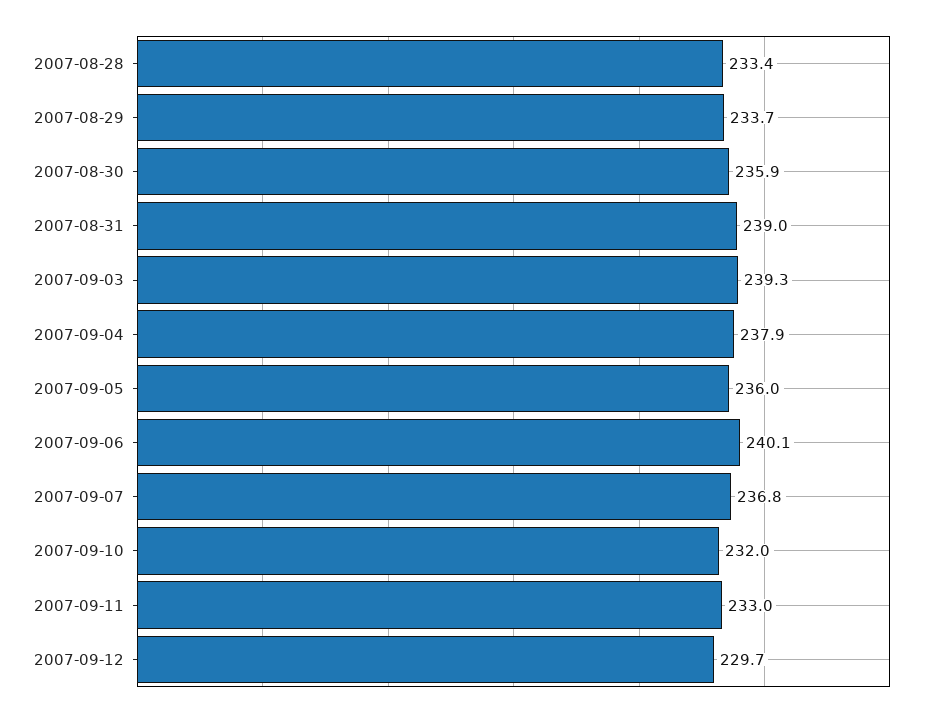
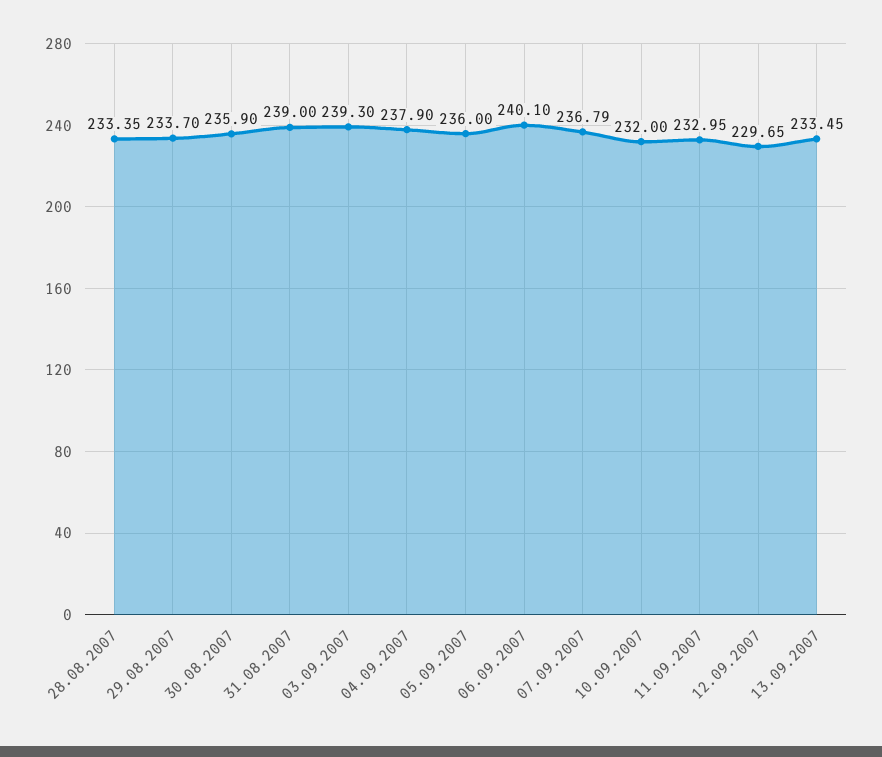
13.09.2007: none -> 233.45

